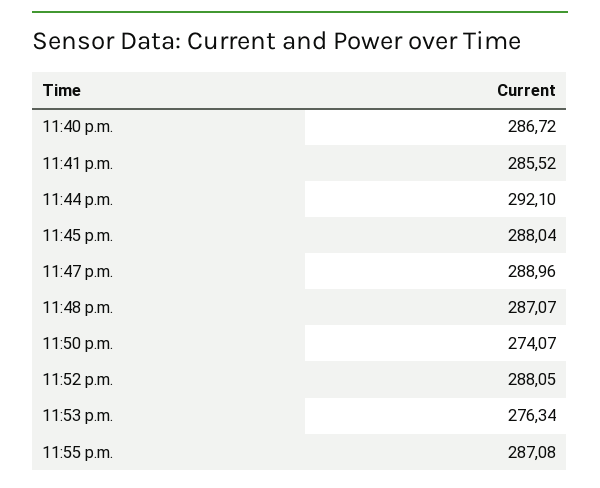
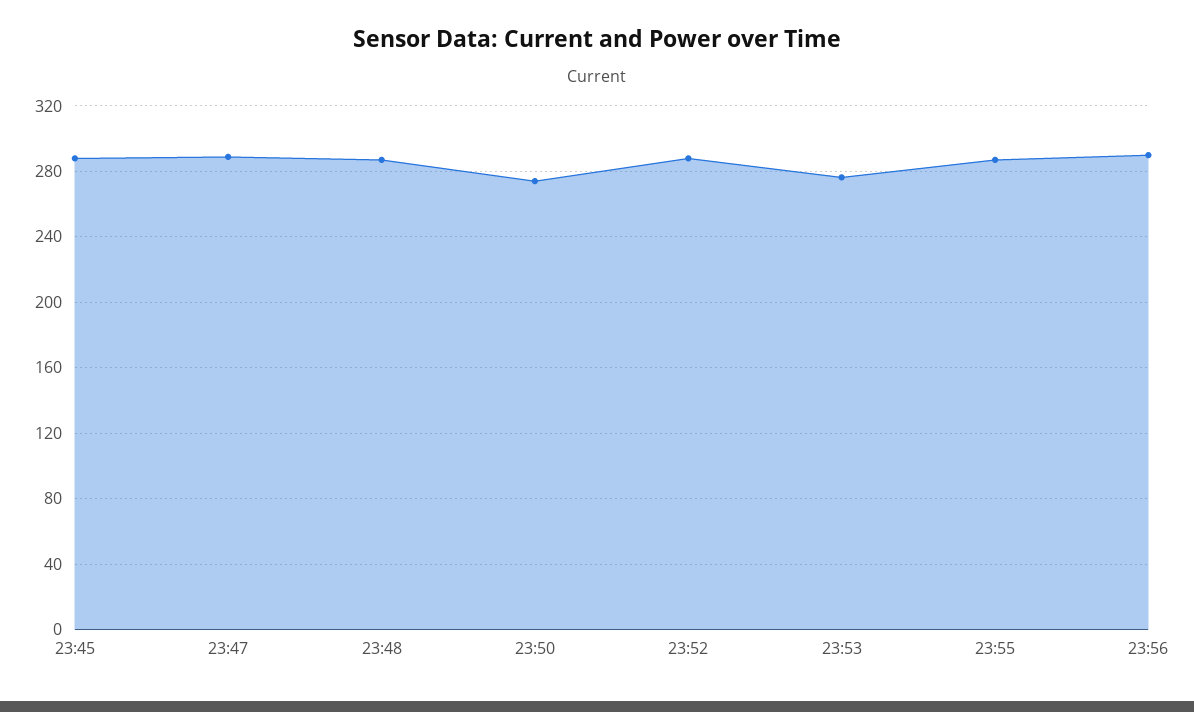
11:40 p.m.: 286.72 -> none
11:41 p.m.: 285.52 -> none
11:44 p.m.: 292.1 -> none
23:56: none -> 290

